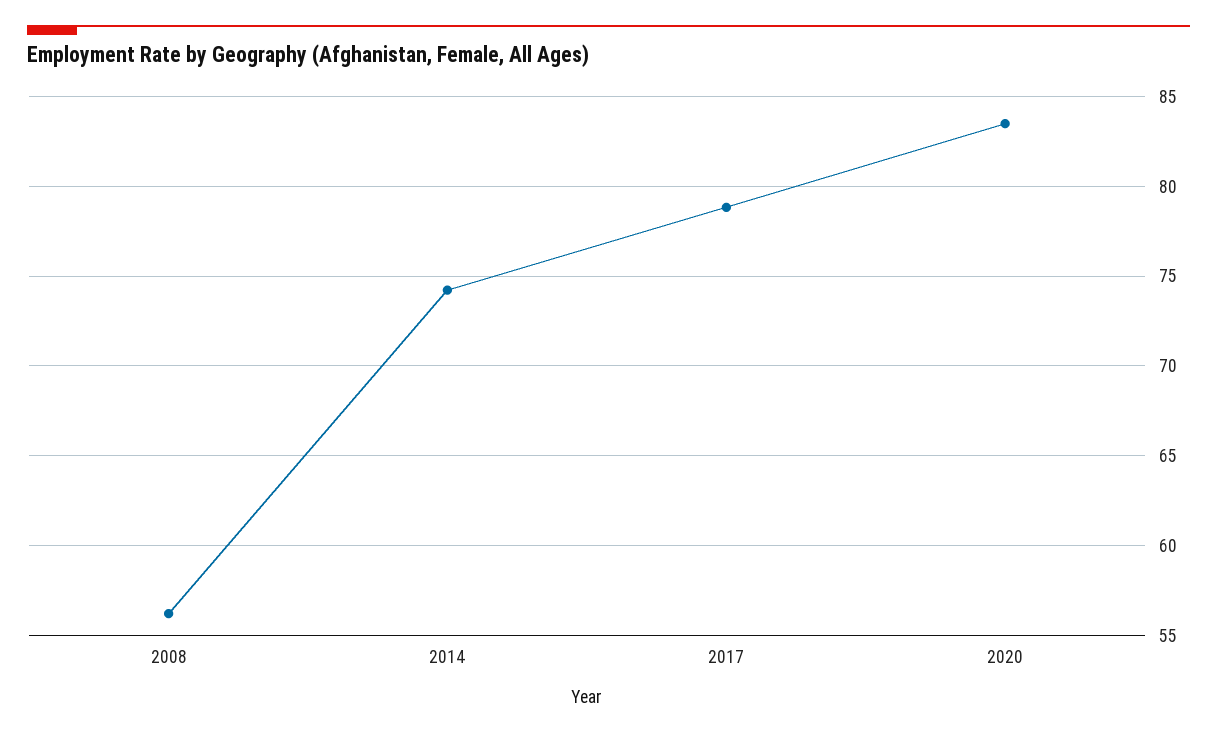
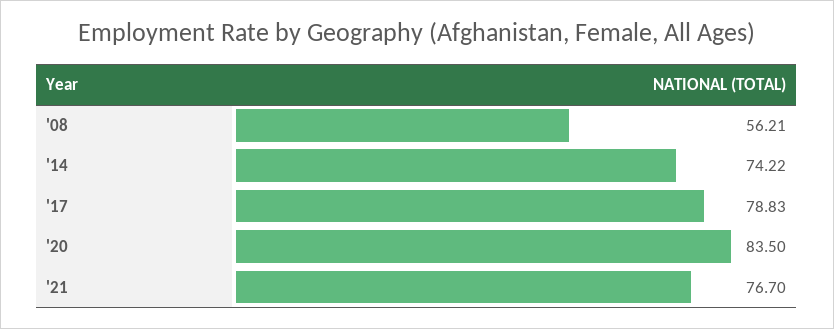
'21: none -> 76.7

